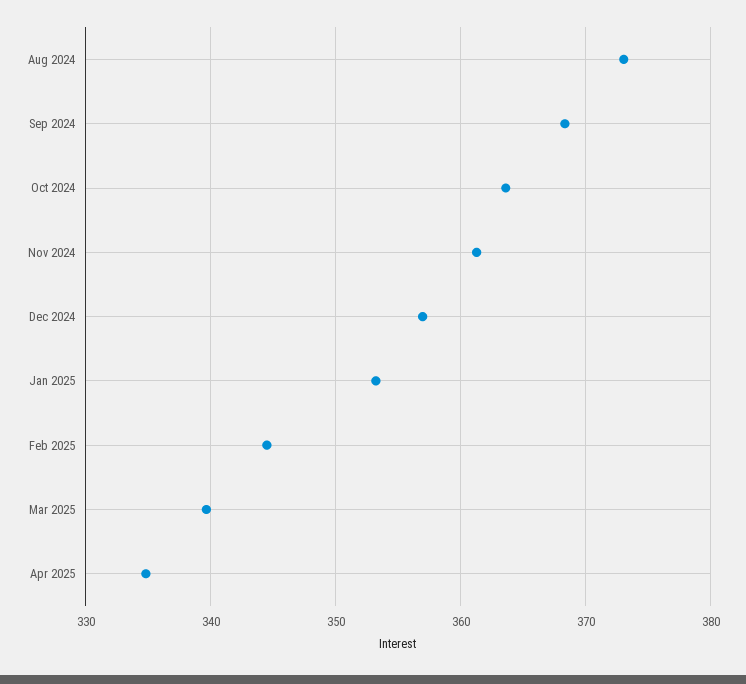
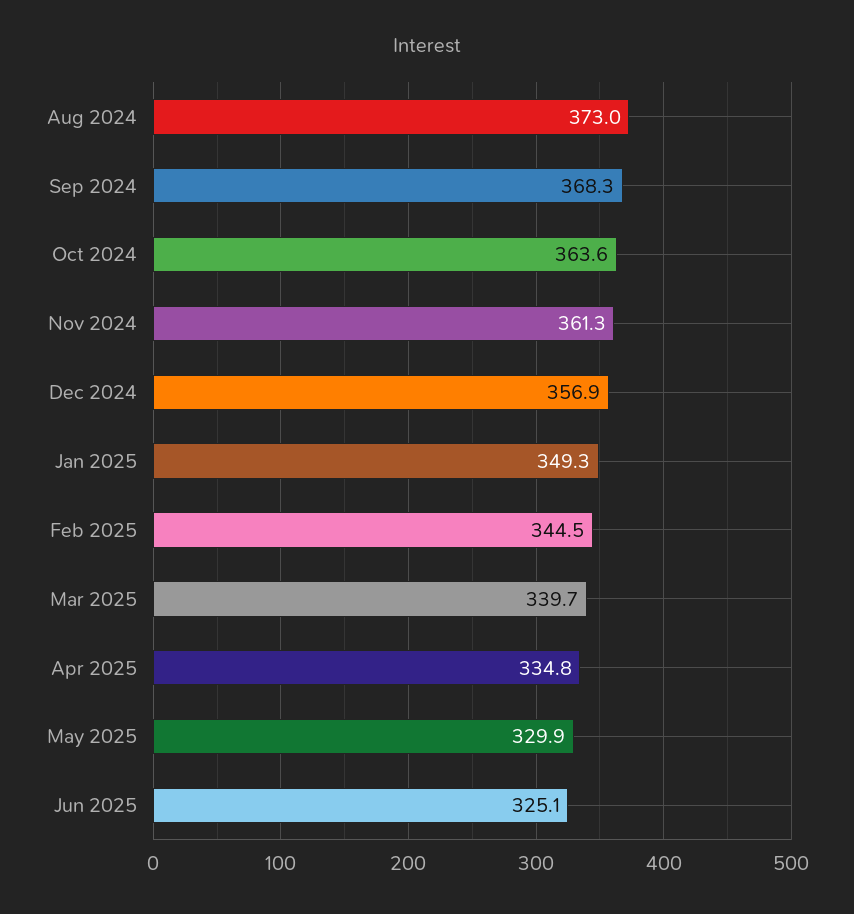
Jan 2025: 353 -> 349.3
May 2025: none -> 329.9
Jun 2025: none -> 325.1

